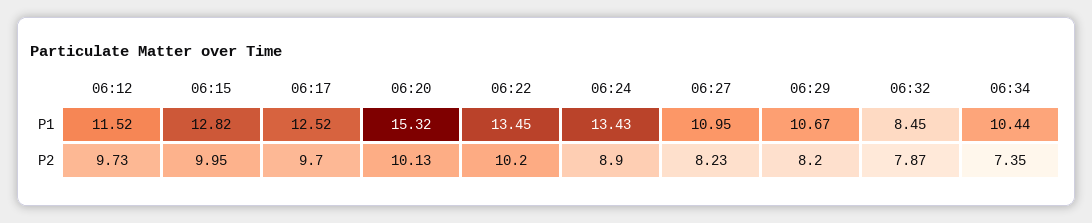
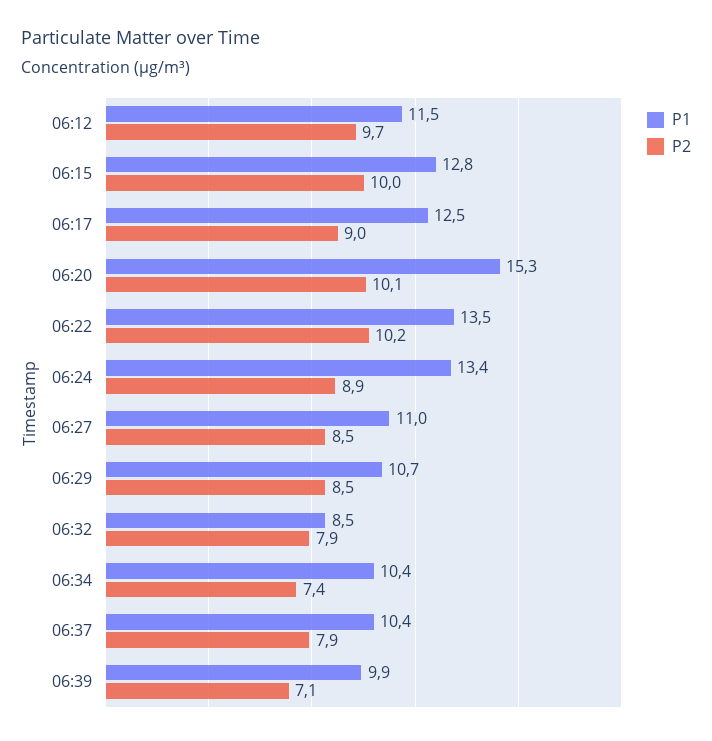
P2, 06:17: 9.7 -> 9
P2, 06:27: 8.23 -> 8.5
P2, 06:29: 8.2 -> 8.5
P1, 06:37: none -> 10.4
P2, 06:37: none -> 7.9
P1, 06:39: none -> 9.9
P2, 06:39: none -> 7.1

